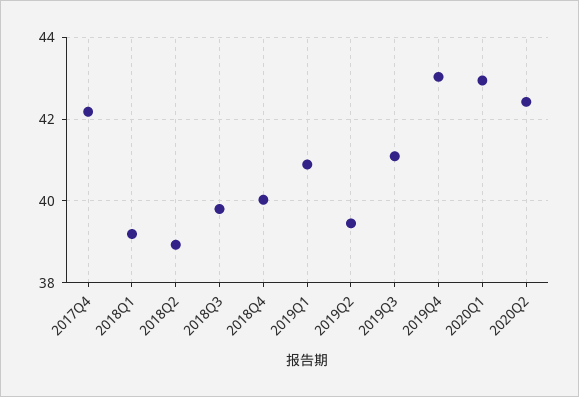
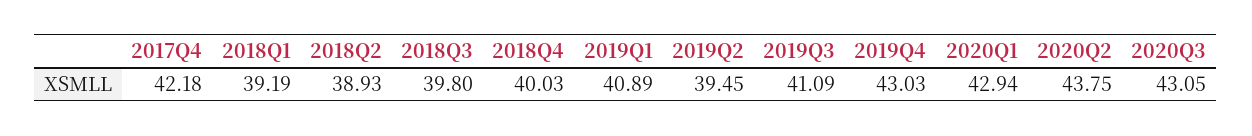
2020Q2: 42.4 -> 43.75
2020Q3: none -> 43.05

